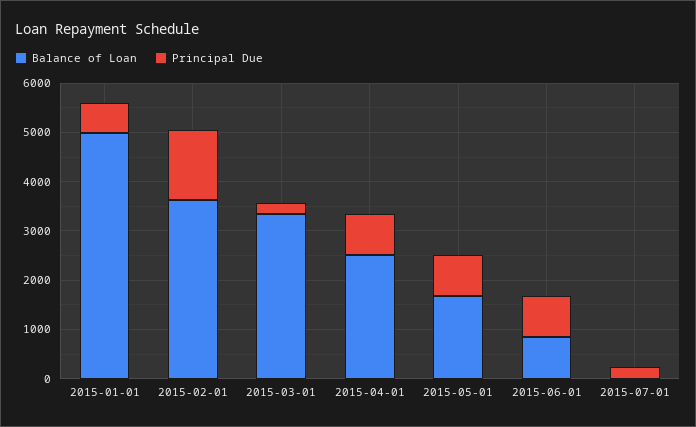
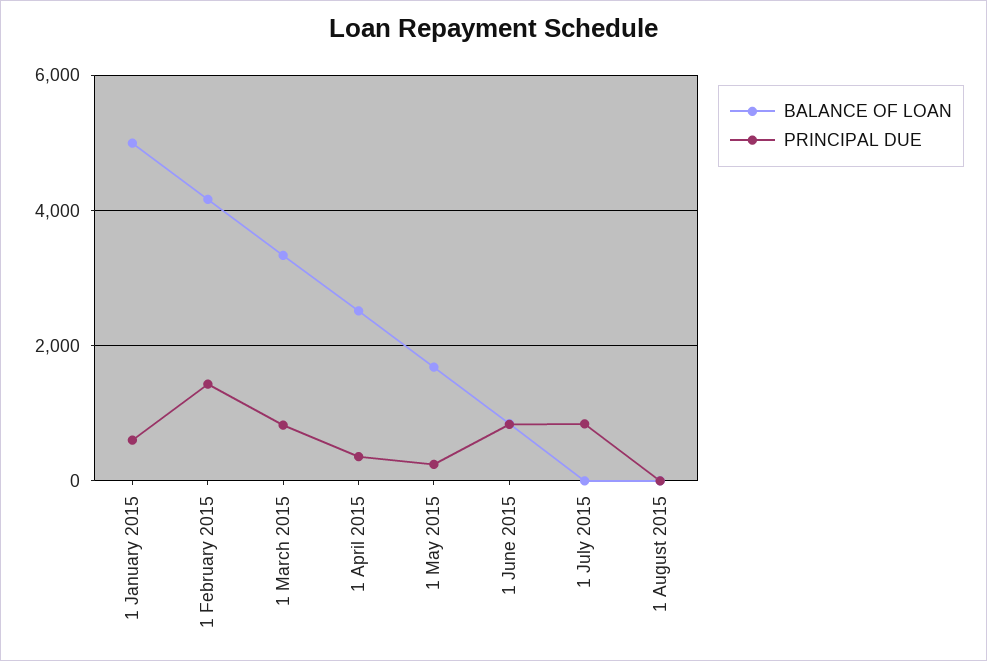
Balance of Loan, 2015-02-01: 3600 -> 4200
Principal Due, 2015-03-01: 200 -> 800
Principal Due, 2015-04-01: 800 -> 400
Principal Due, 2015-05-01: 800 -> 200
Principal Due, 2015-07-01: 200 -> 800
Balance of Loan, 1 August 2015: none -> 0
Principal Due, 1 August 2015: none -> 0

